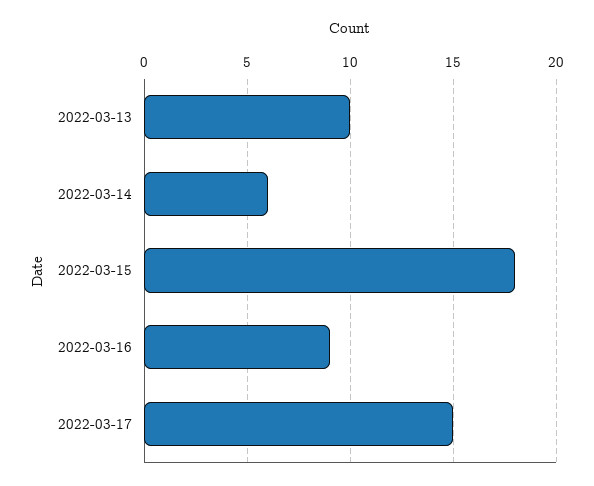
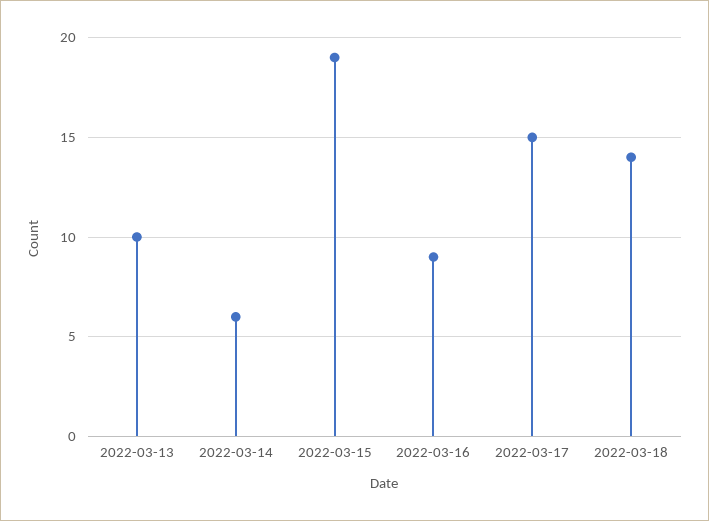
2022-03-15: 18 -> 19
2022-03-18: none -> 14

